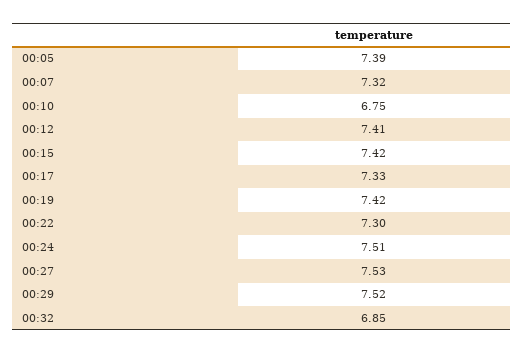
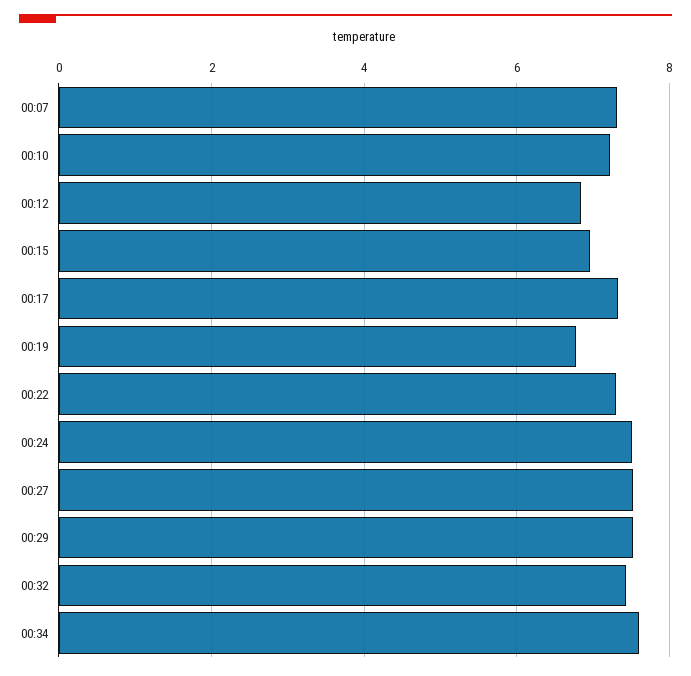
00:05: 7.39 -> none
00:10: 6.75 -> 7.2
00:12: 7.41 -> 6.8
00:15: 7.42 -> 7
00:19: 7.42 -> 6.8
00:32: 6.85 -> 7.4
00:34: none -> 7.6

